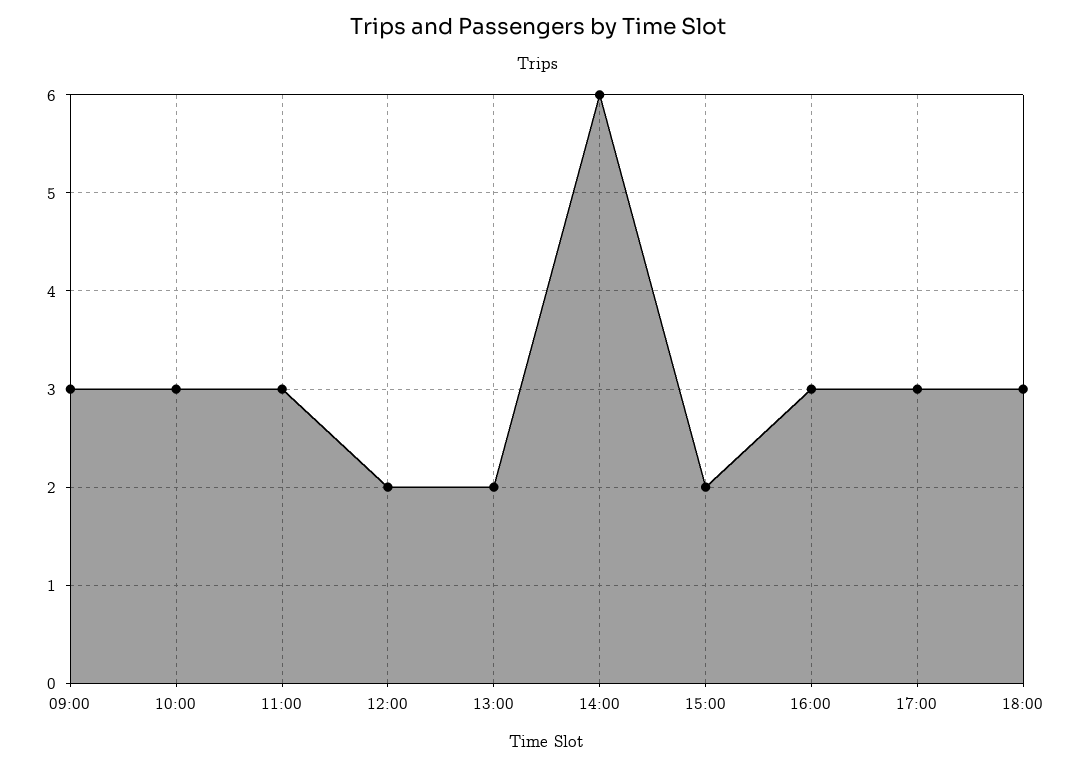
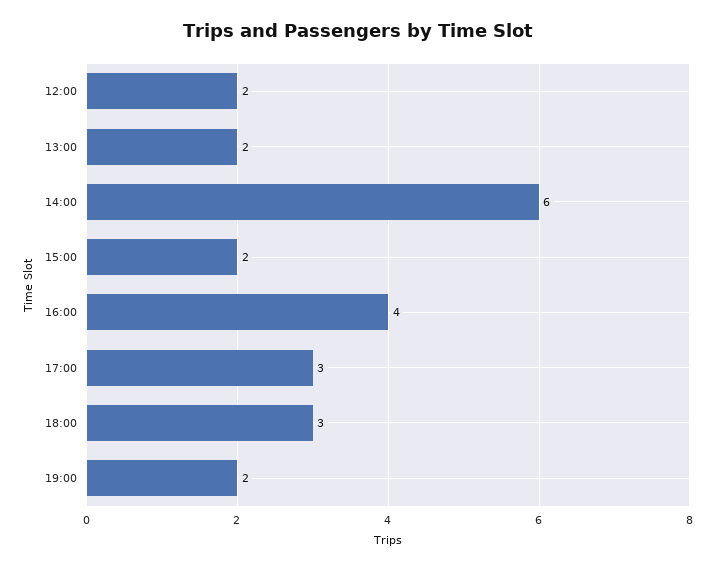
09:00: 3 -> none
10:00: 3 -> none
11:00: 3 -> none
16:00: 3 -> 4
19:00: none -> 2

